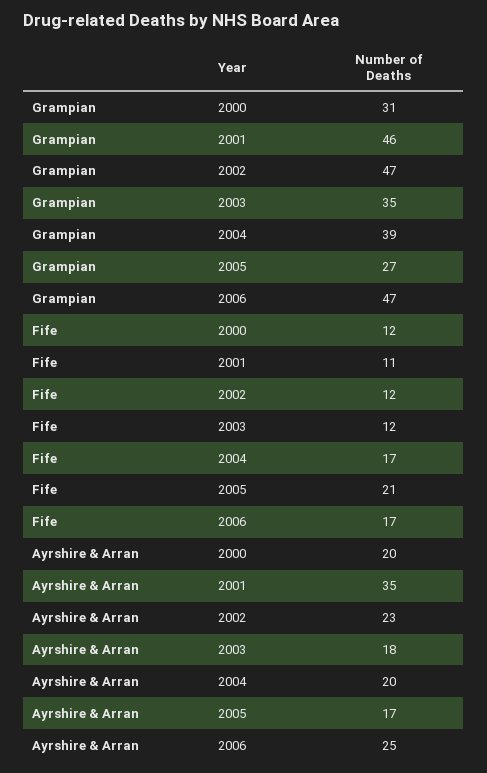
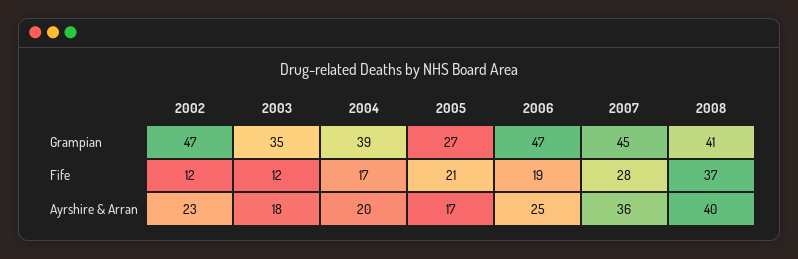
Grampian, 2000: 31 -> none
Grampian, 2001: 46 -> none
Fife, 2000: 12 -> none
Fife, 2001: 11 -> none
Fife, 2006: 17 -> 19
Ayrshire & Arran, 2000: 20 -> none
Ayrshire & Arran, 2001: 35 -> none
Grampian, 2007: none -> 45
Grampian, 2008: none -> 41
Fife, 2007: none -> 28
Fife, 2008: none -> 37
Ayrshire & Arran, 2007: none -> 36
Ayrshire & Arran, 2008: none -> 40

